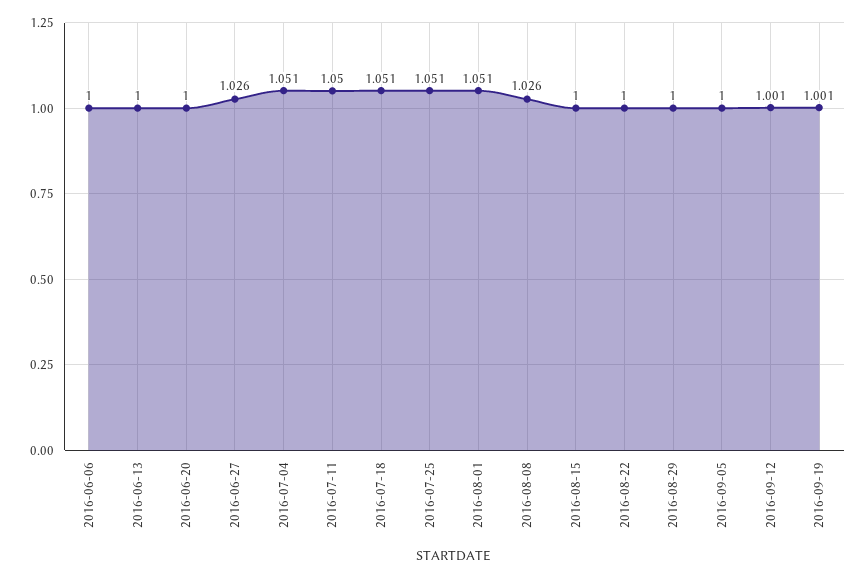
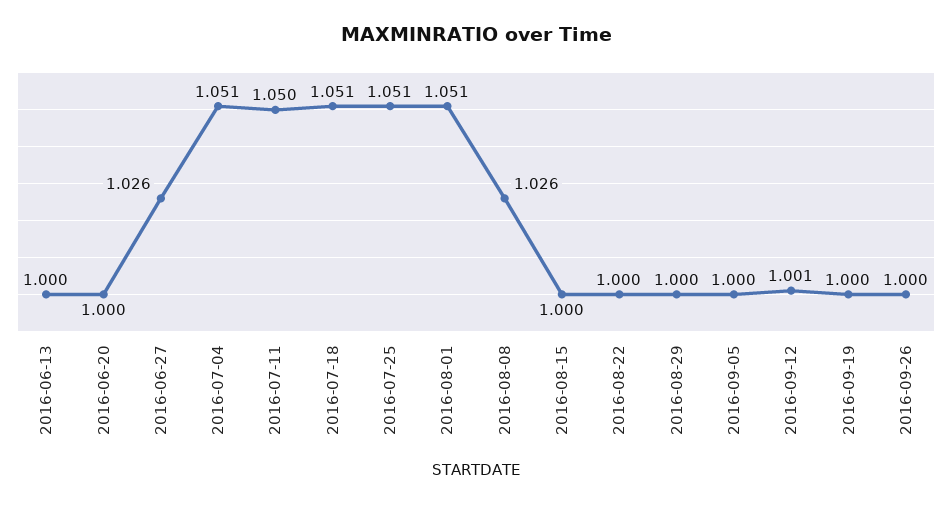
2016-06-06: 1 -> none
2016-09-19: 1.001 -> 1
2016-09-26: none -> 1

